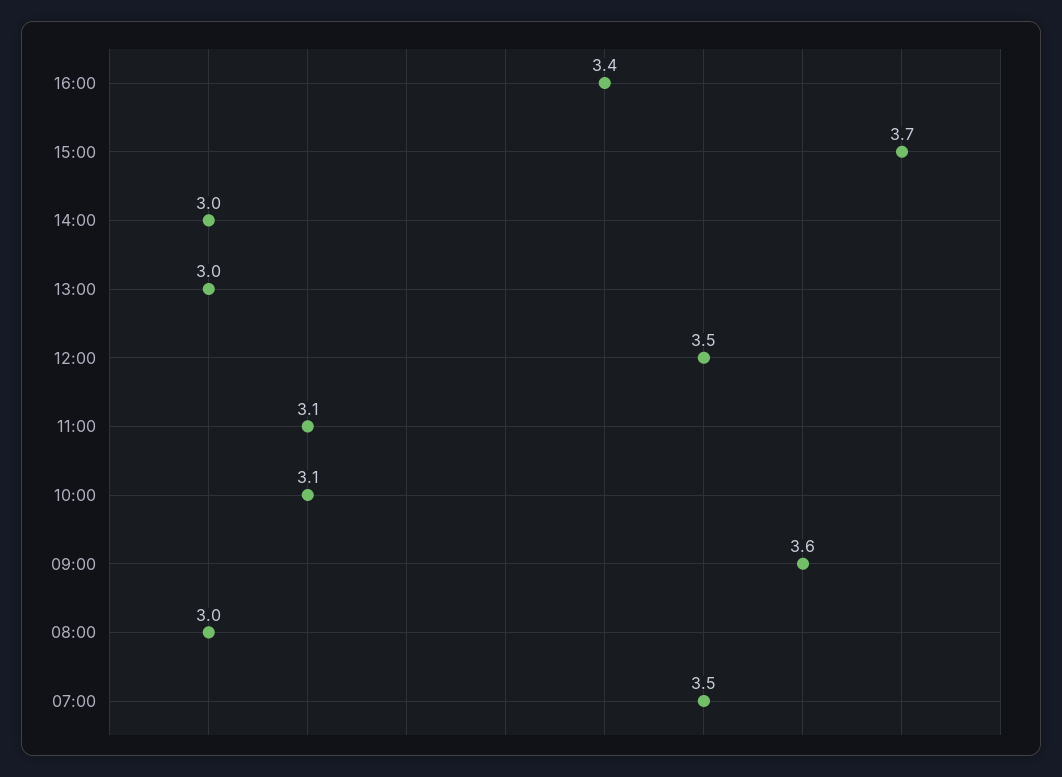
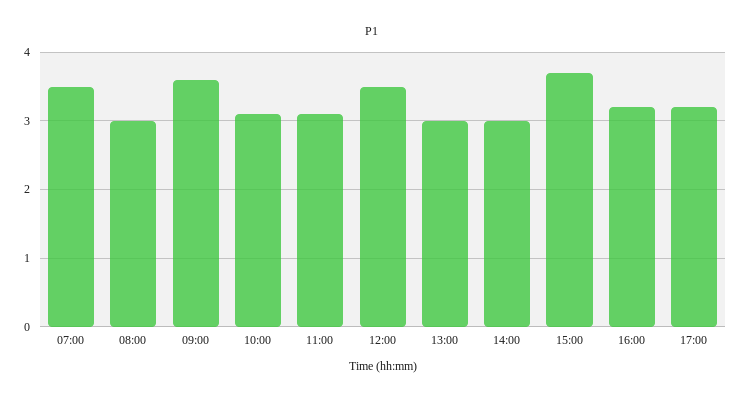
16:00: 3.4 -> 3.2
17:00: none -> 3.2

